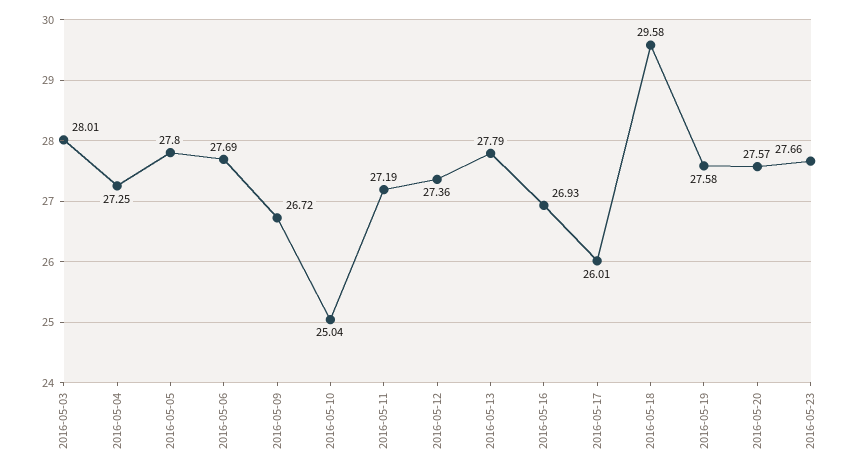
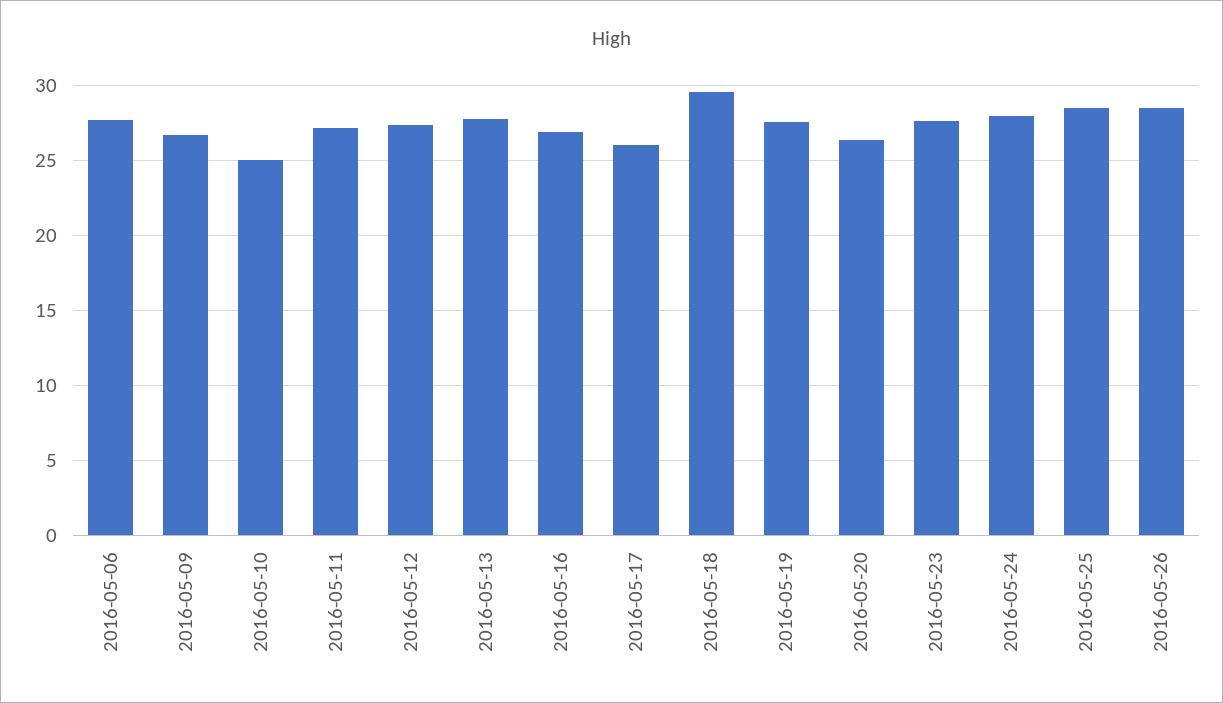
2016-05-03: 28.01 -> none
2016-05-04: 27.25 -> none
2016-05-05: 27.8 -> none
2016-05-20: 27.57 -> 26.5
2016-05-24: none -> 28
2016-05-25: none -> 28.5
2016-05-26: none -> 28.5

